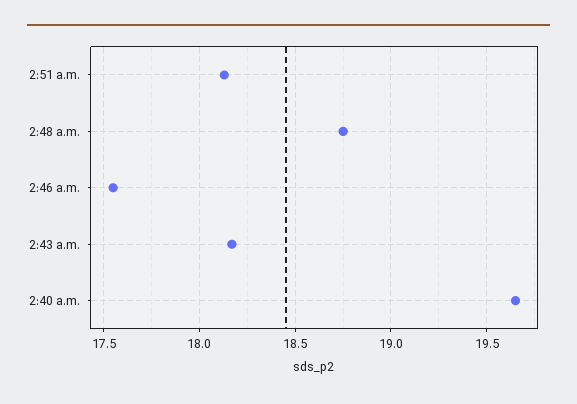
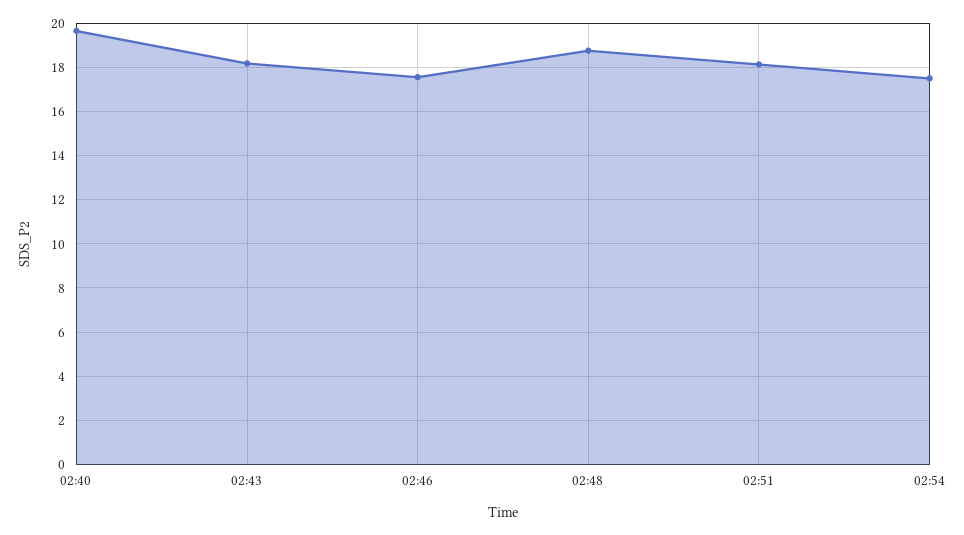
02:54: none -> 17.5

